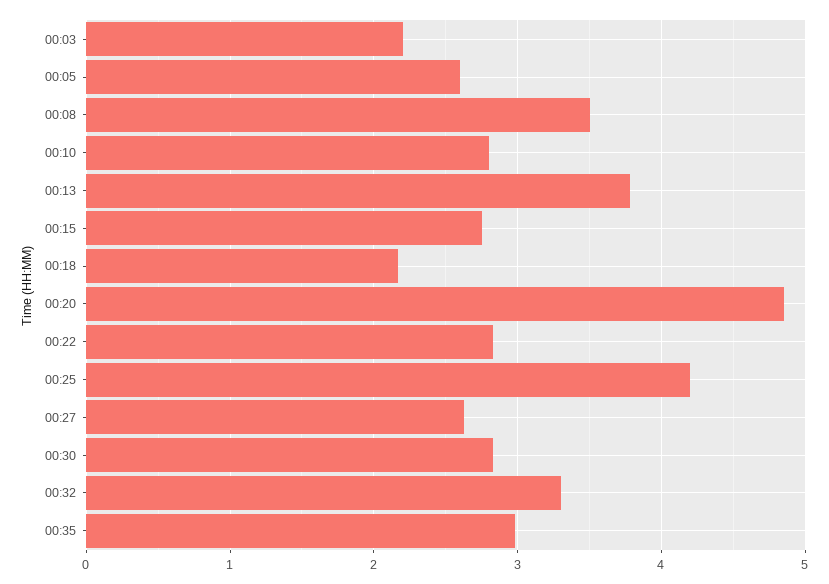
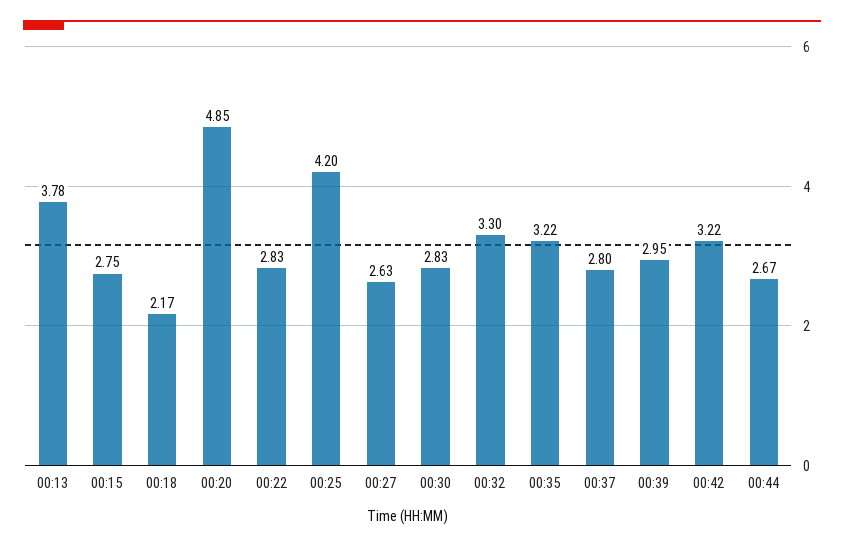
00:03: 2.2 -> none
00:05: 2.6 -> none
00:08: 3.5 -> none
00:10: 2.8 -> none
00:35: 3 -> 3.22
00:37: none -> 2.8
00:39: none -> 2.95
00:42: none -> 3.22
00:44: none -> 2.67

